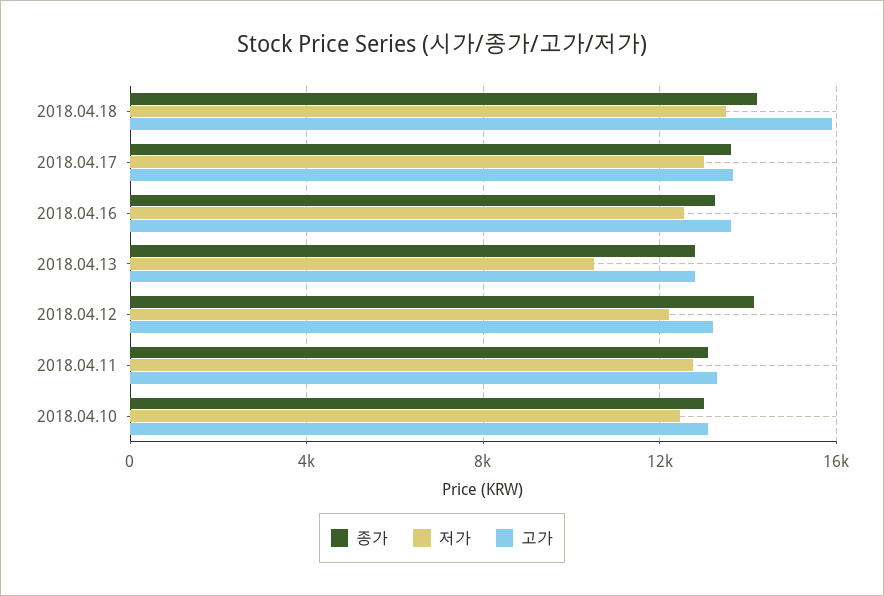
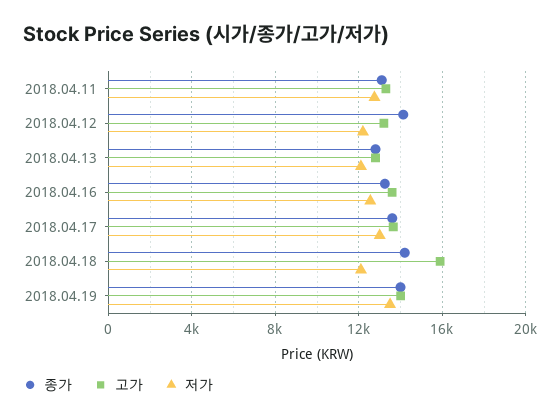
저가, 2018.04.18: 13500 -> 12000
저가, 2018.04.13: 10500 -> 12000
종가, 2018.04.10: 13000 -> none
저가, 2018.04.10: 12500 -> none
고가, 2018.04.10: 13000 -> none
종가, 2018.04.19: none -> 14000
고가, 2018.04.19: none -> 14000
저가, 2018.04.19: none -> 13500

